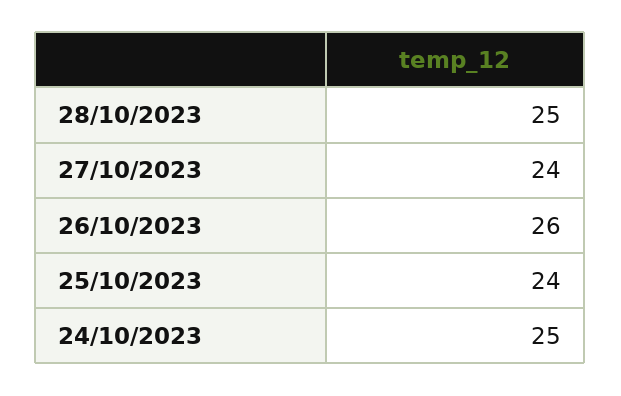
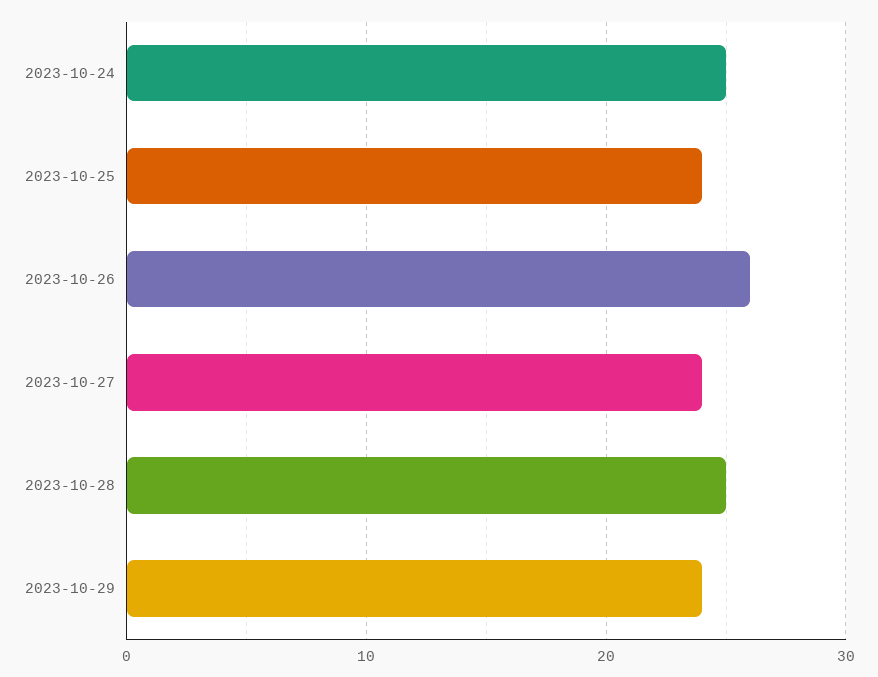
2023-10-29: none -> 24

